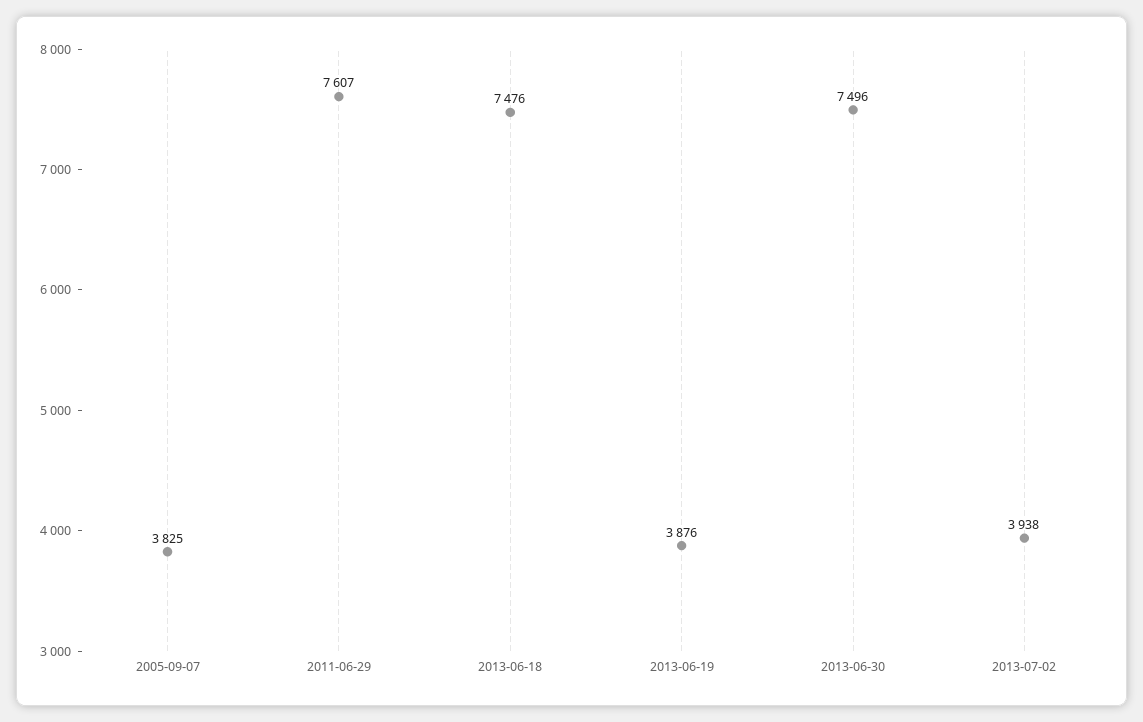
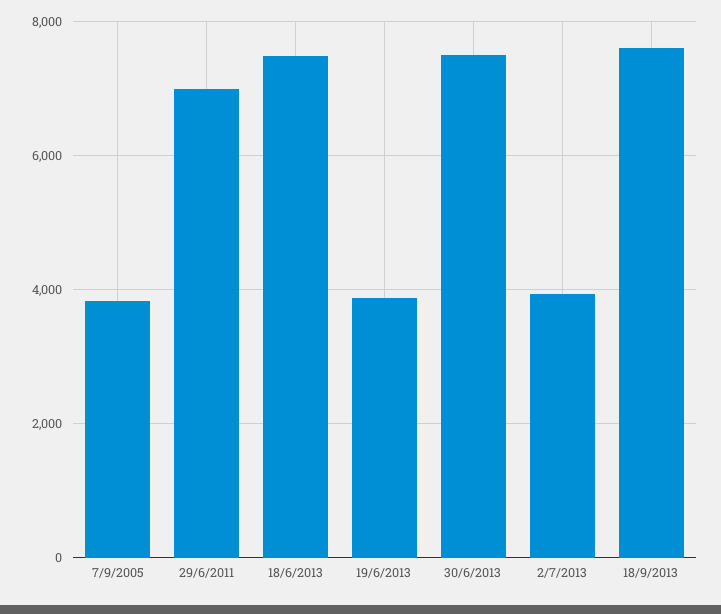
2011-06-29: 7607 -> 7000
18/9/2013: none -> 7600

